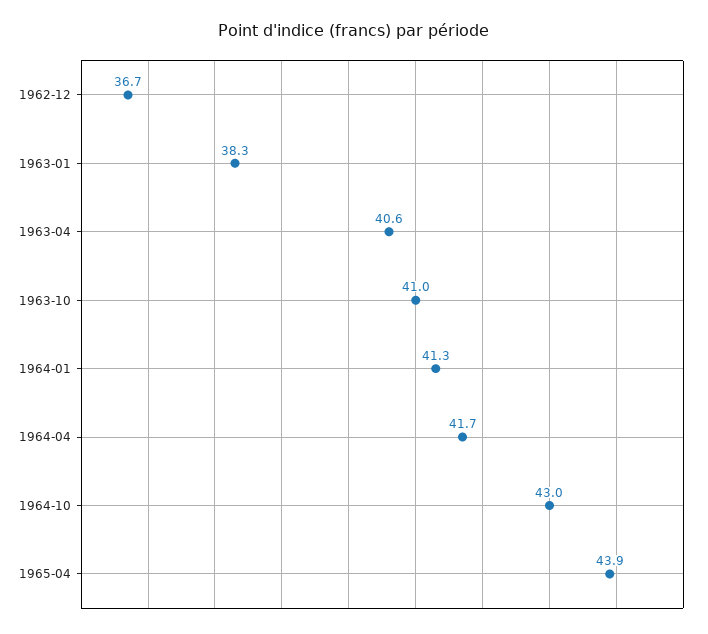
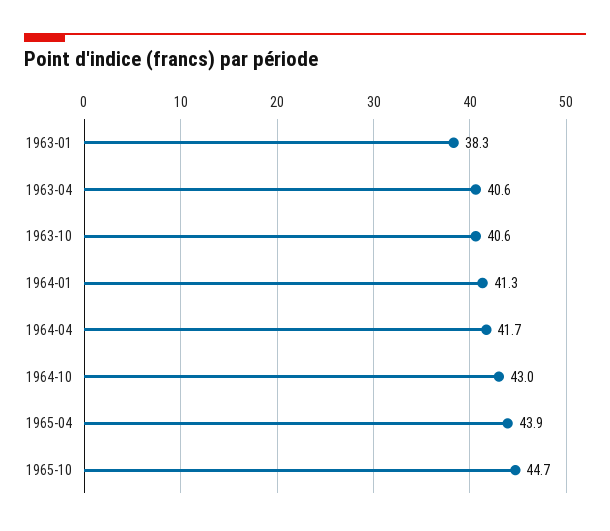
1962-12: 36.7 -> none
1963-10: 41 -> 40.6
1965-10: none -> 44.7

